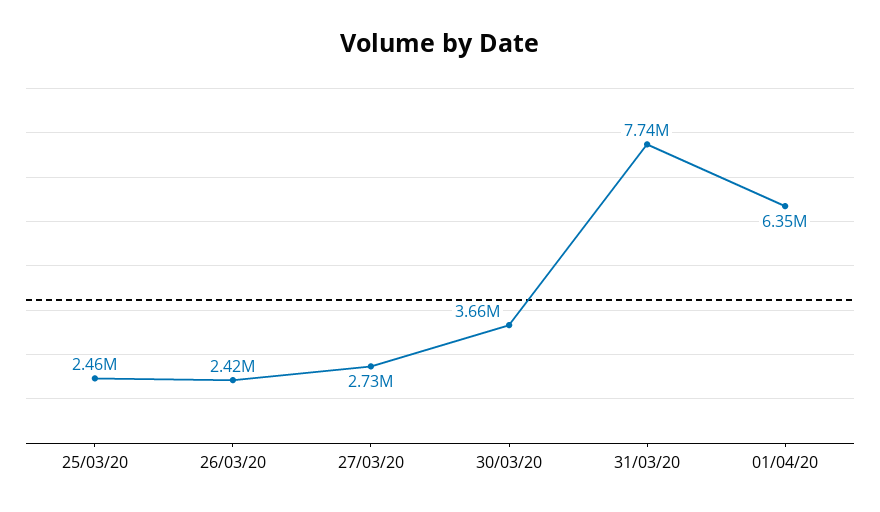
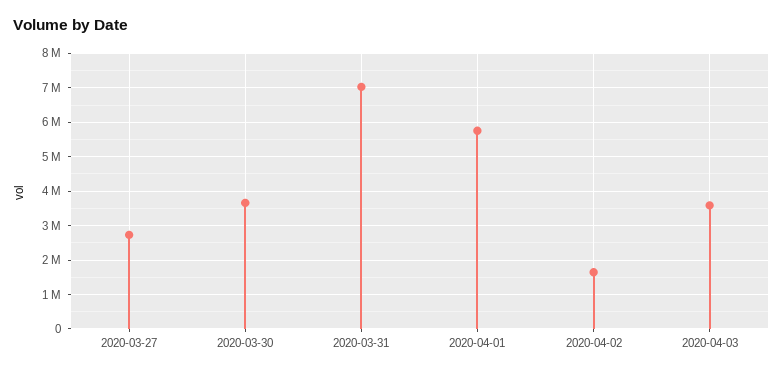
25/03/20: 2460000 -> none
26/03/20: 2420000 -> none
31/03/20: 7740000 -> 7000000
01/04/20: 6350000 -> 5800000
2020-04-02: none -> 1600000
2020-04-03: none -> 3600000

